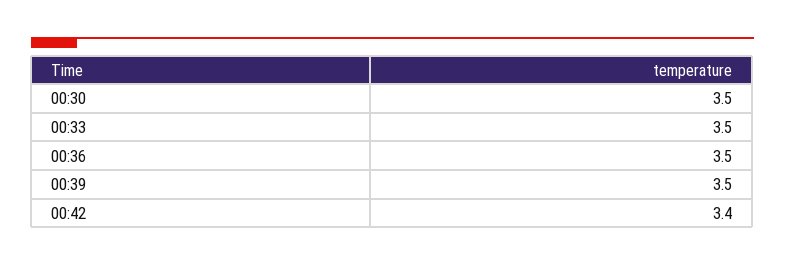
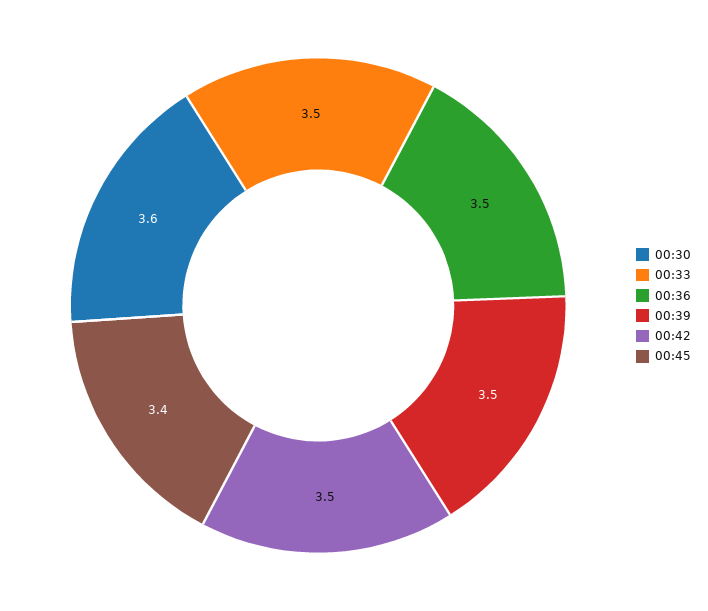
00:30: 3.5 -> 3.6
00:42: 3.4 -> 3.5
00:45: none -> 3.4

